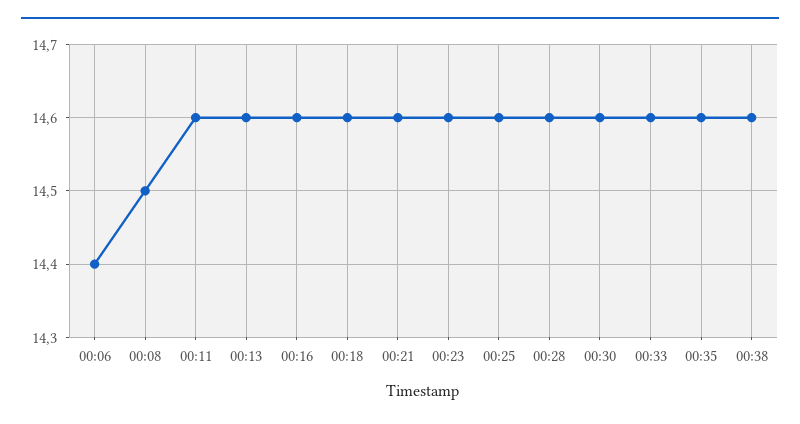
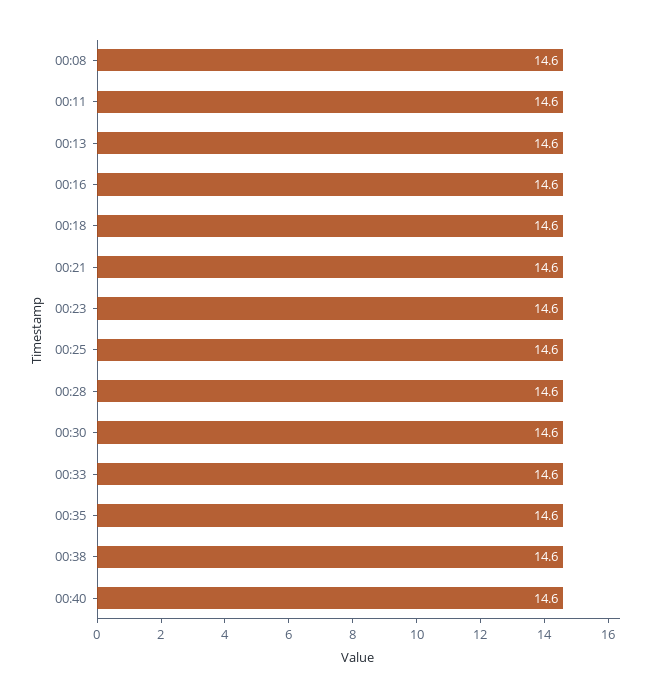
00:06: 14.4 -> none
00:08: 14.5 -> 14.6
00:40: none -> 14.6

